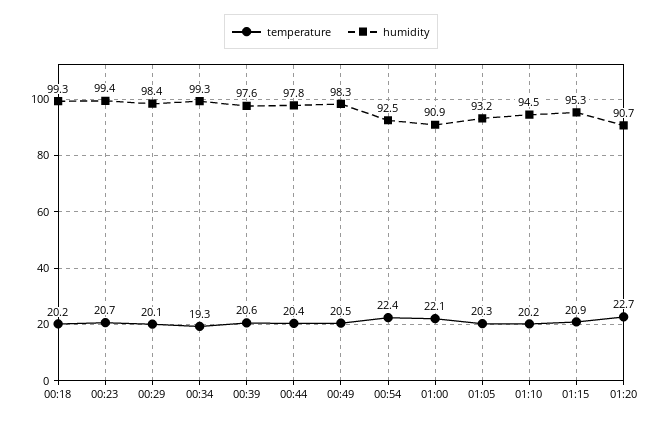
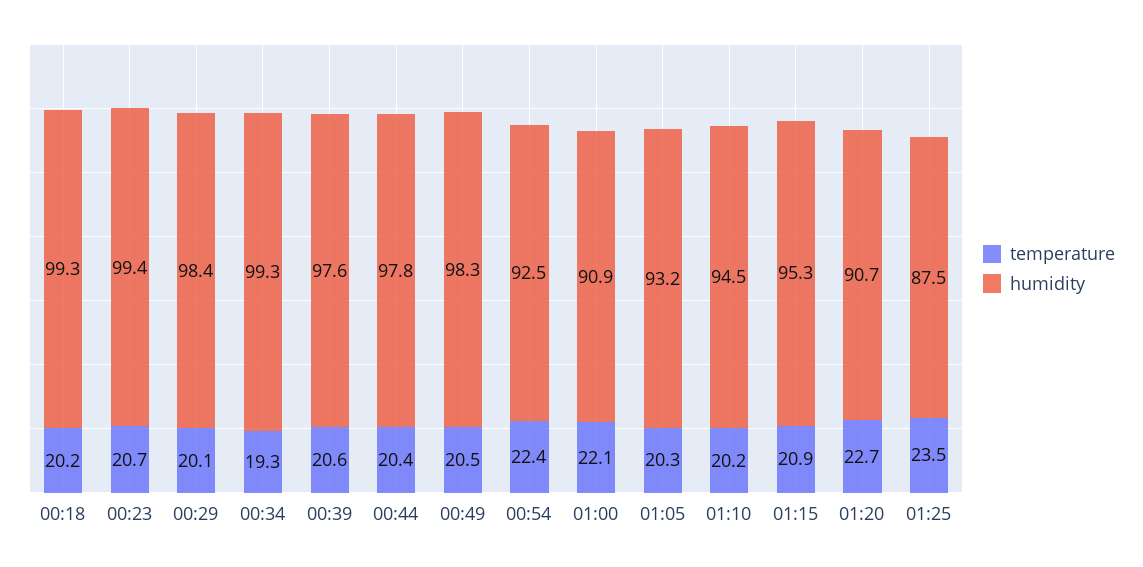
temperature, 01:25: none -> 23.5
humidity, 01:25: none -> 87.5

